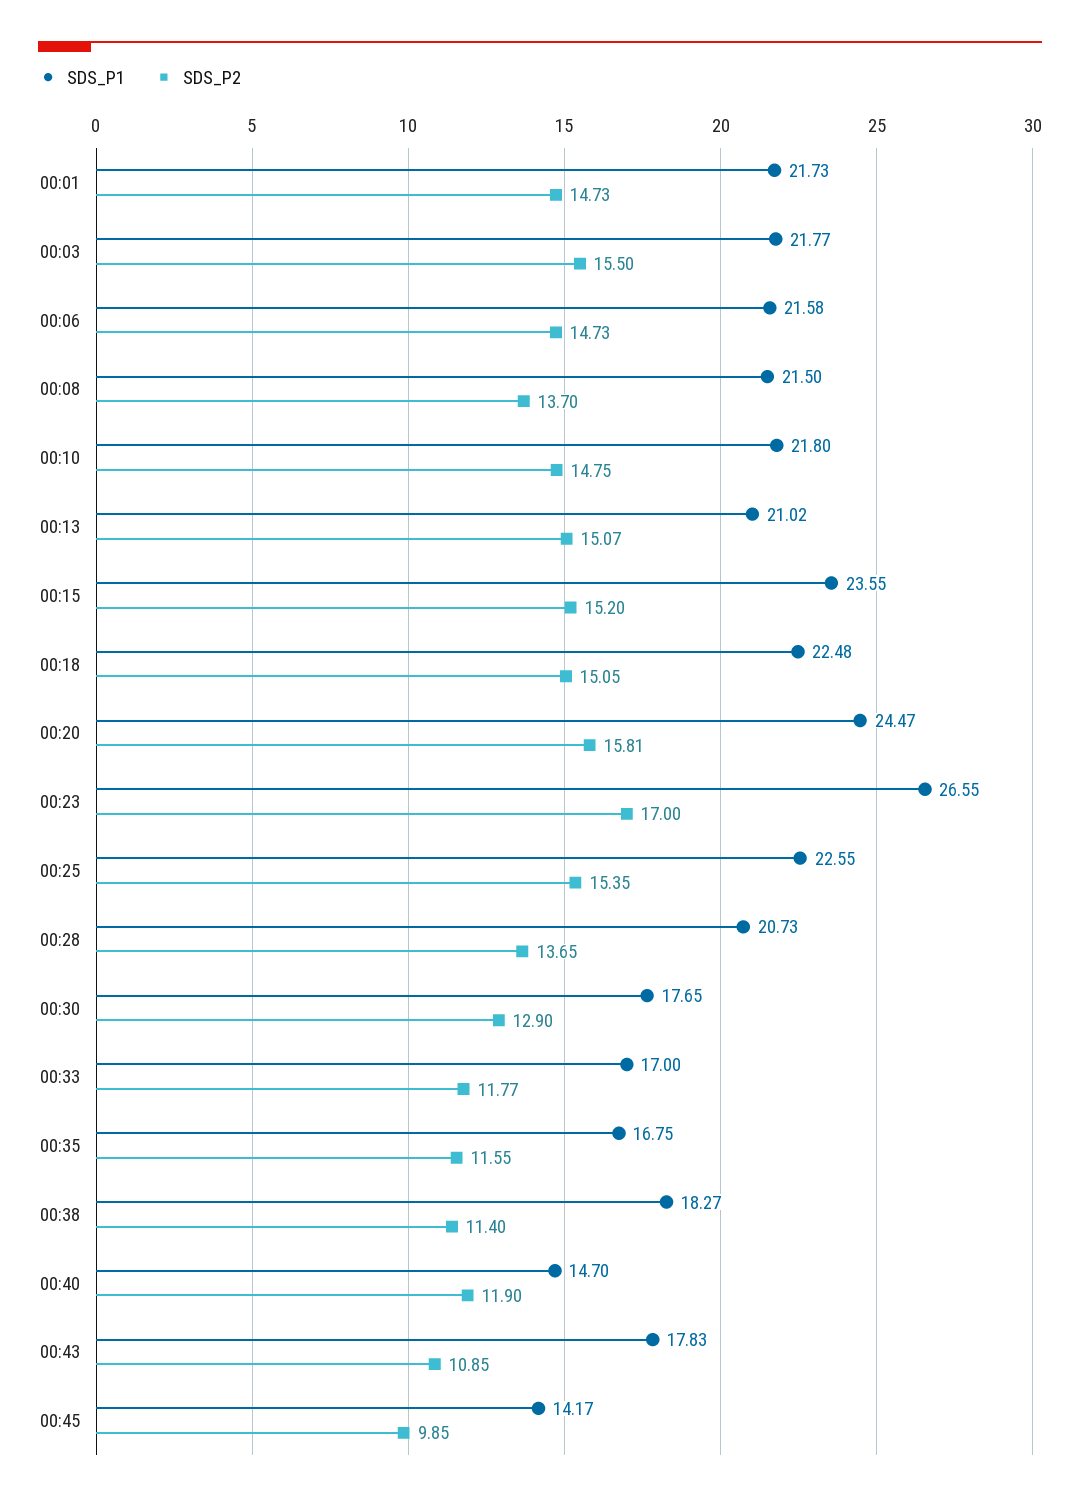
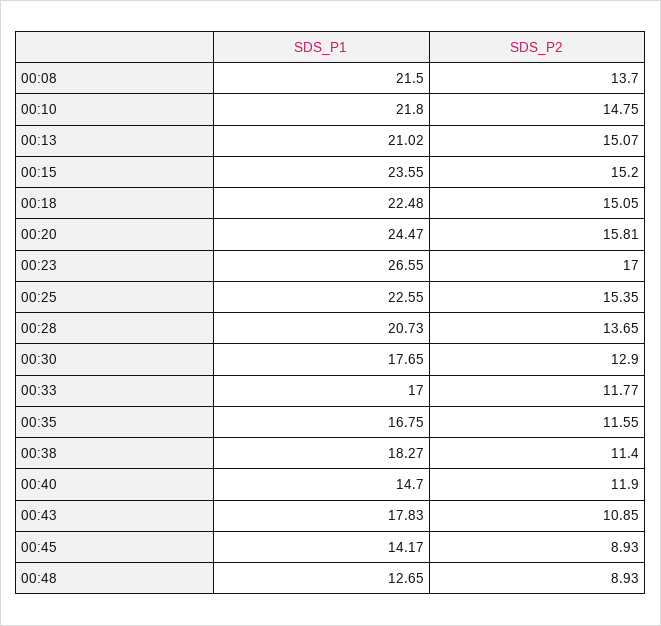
SDS_P1, 00:01: 21.73 -> none
SDS_P2, 00:01: 14.73 -> none
SDS_P1, 00:03: 21.77 -> none
SDS_P2, 00:03: 15.5 -> none
SDS_P1, 00:06: 21.58 -> none
SDS_P2, 00:06: 14.73 -> none
SDS_P2, 00:45: 9.85 -> 8.93
SDS_P1, 00:48: none -> 12.65
SDS_P2, 00:48: none -> 8.93

